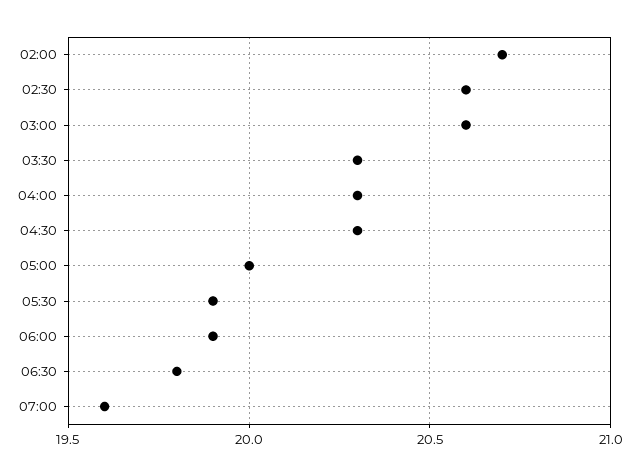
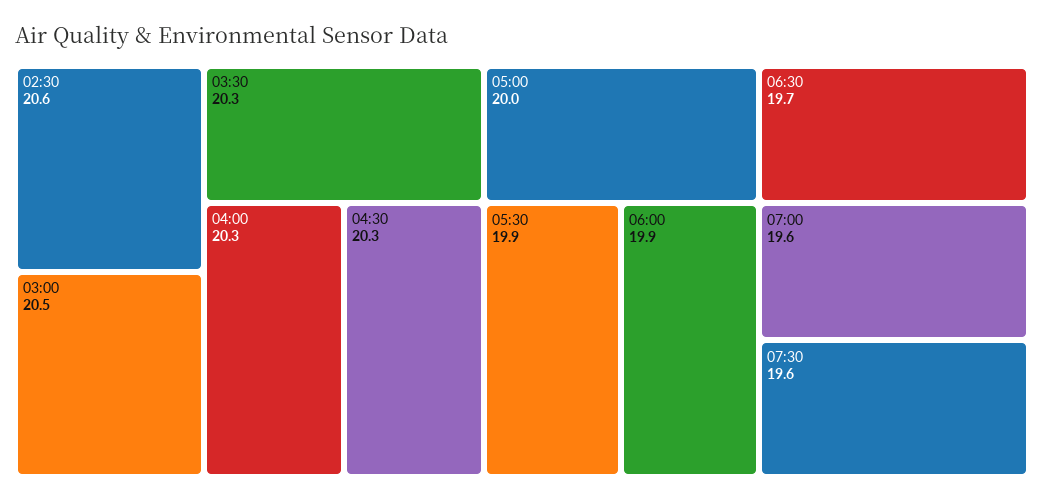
02:00: 20.7 -> none
03:00: 20.6 -> 20.5
06:30: 19.8 -> 19.7
07:30: none -> 19.6

